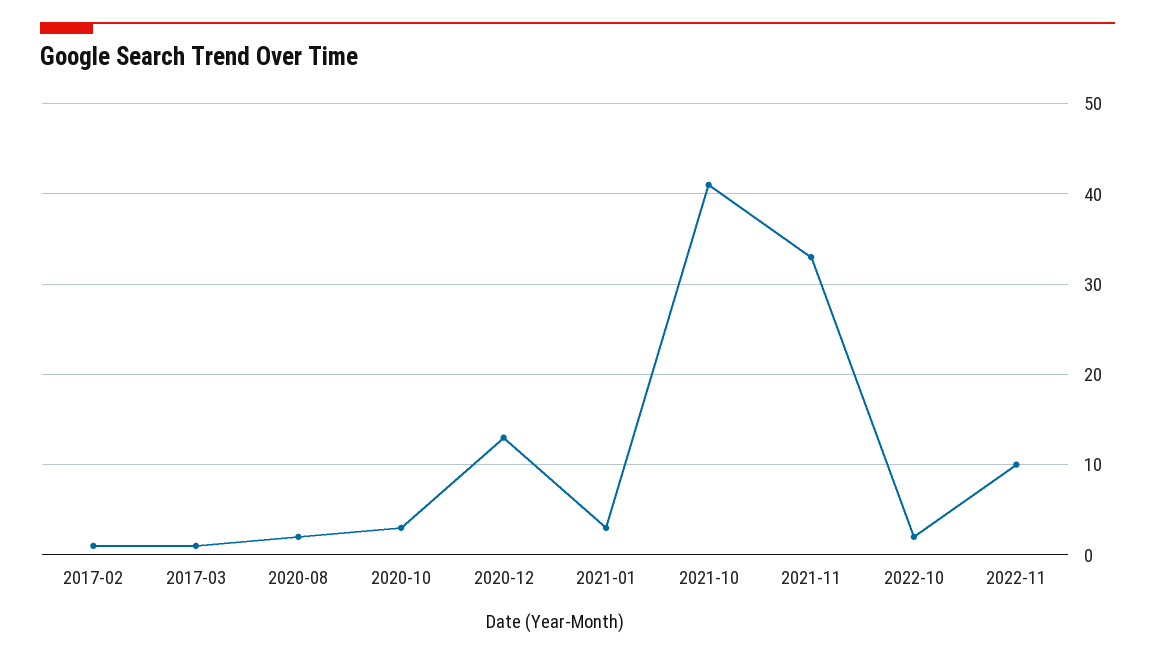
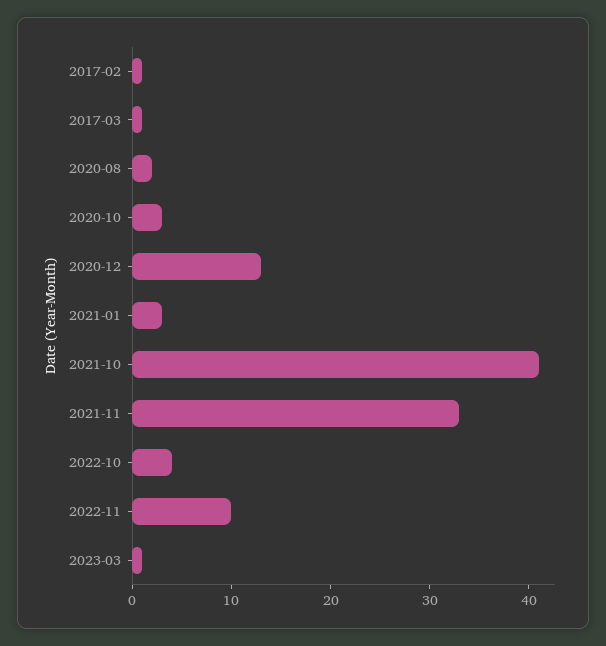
2022-10: 2 -> 4
2023-03: none -> 1

